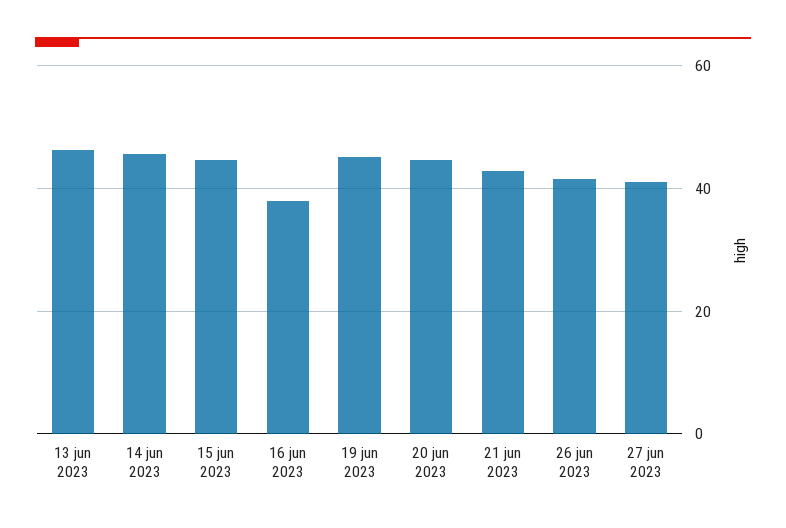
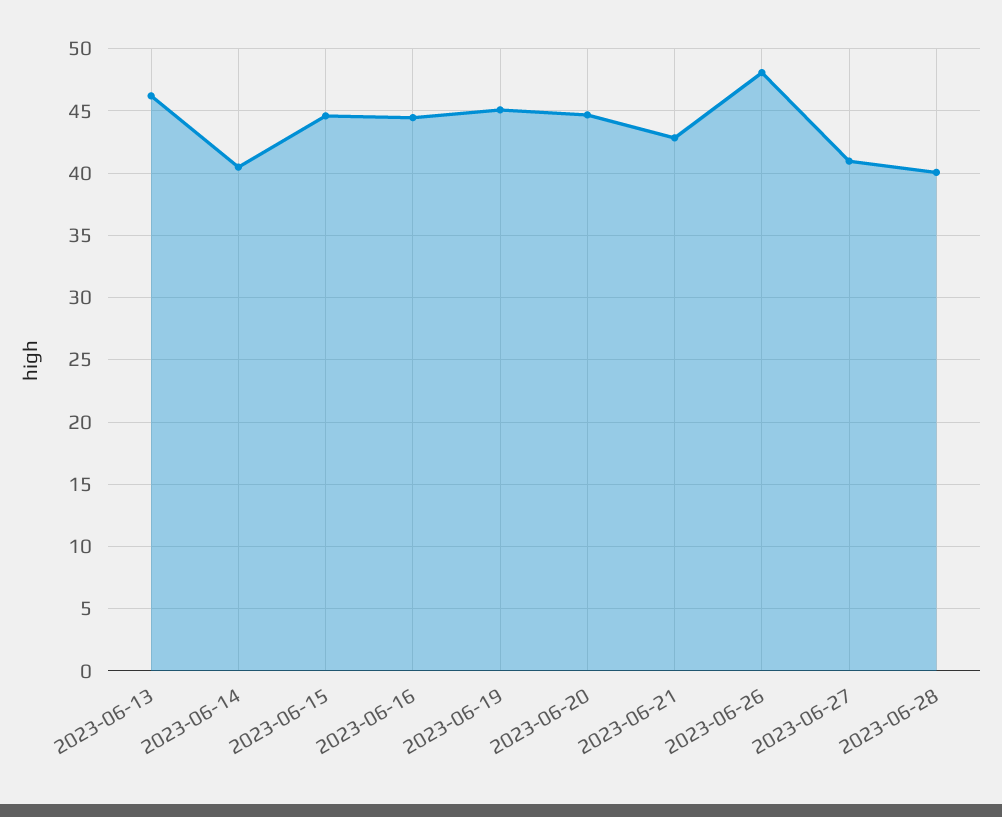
14 jun 2023: 46 -> 40.5
16 jun 2023: 38 -> 44.5
26 jun 2023: 42 -> 48
2023-06-28: none -> 40

